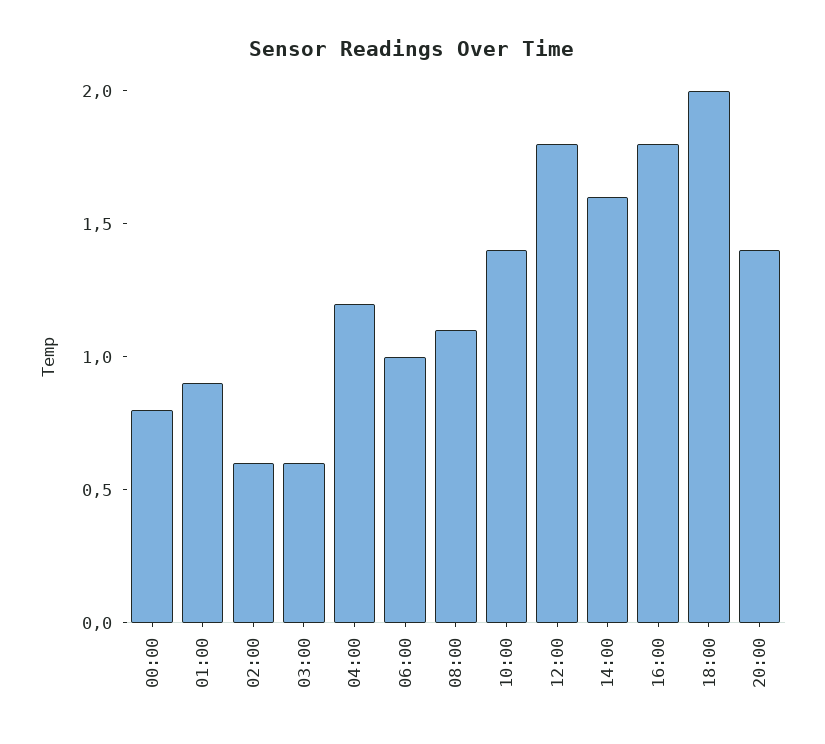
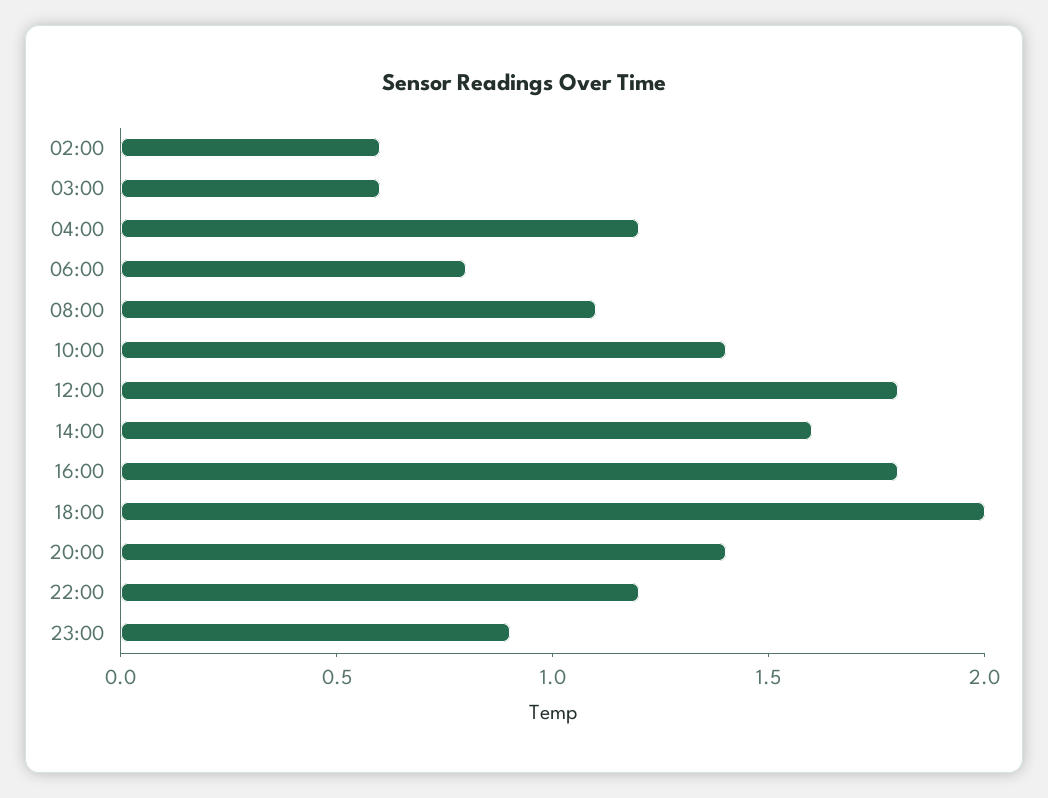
00:00: 0.8 -> none
01:00: 0.9 -> none
06:00: 1 -> 0.8
22:00: none -> 1.2
23:00: none -> 0.9

